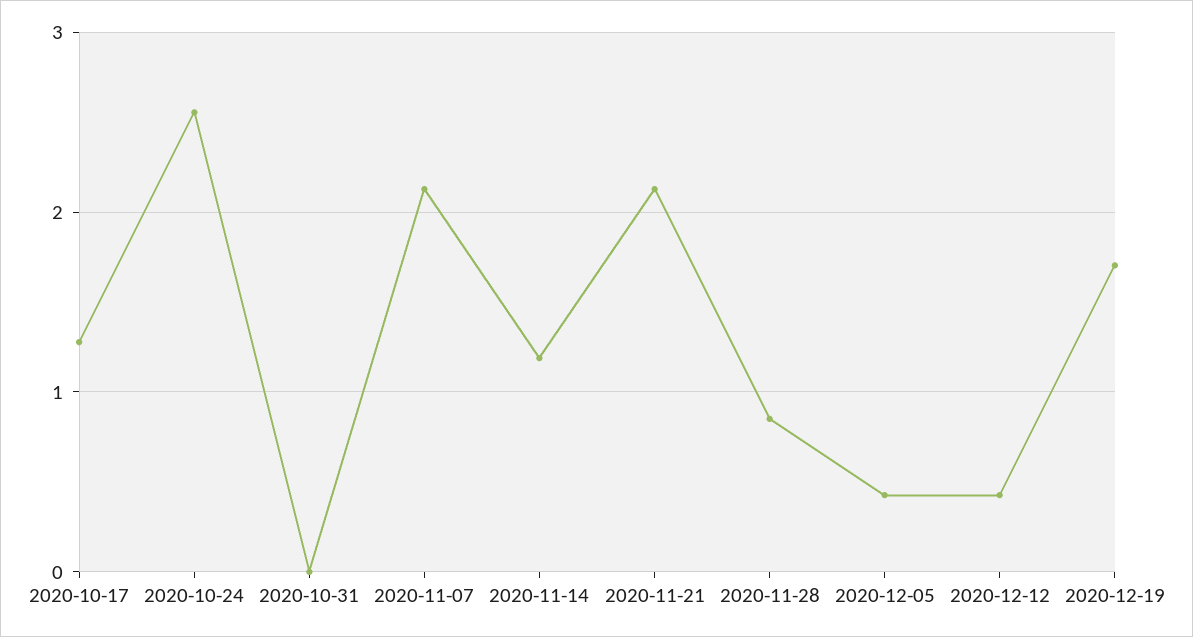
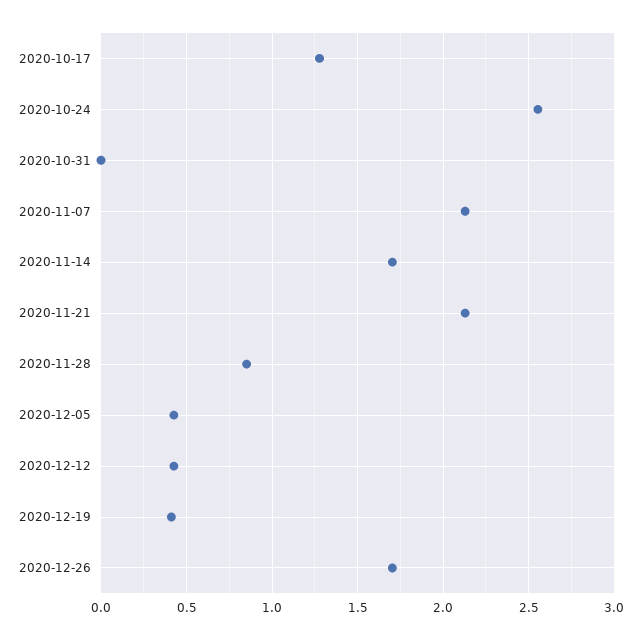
2020-11-14: 1.2 -> 1.7
2020-12-19: 1.7 -> 0.4
2020-12-26: none -> 1.7

